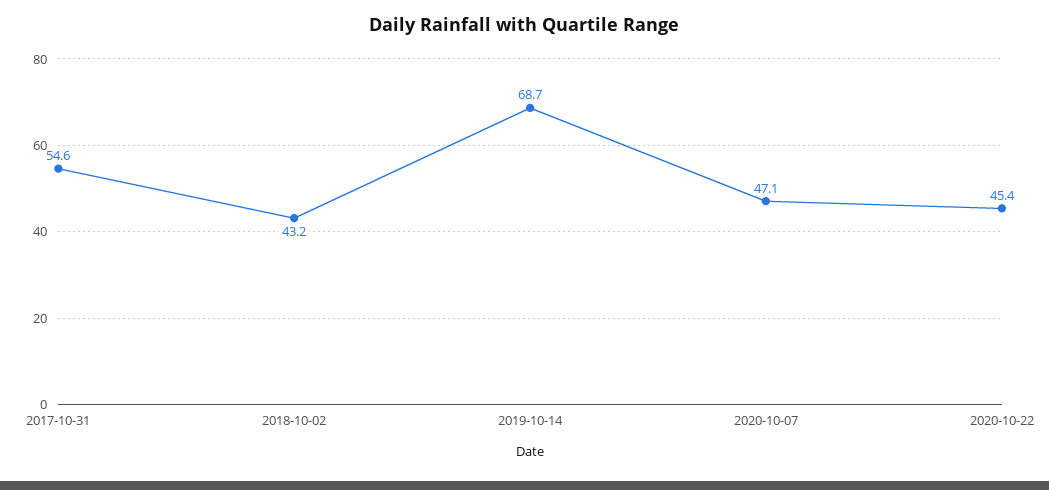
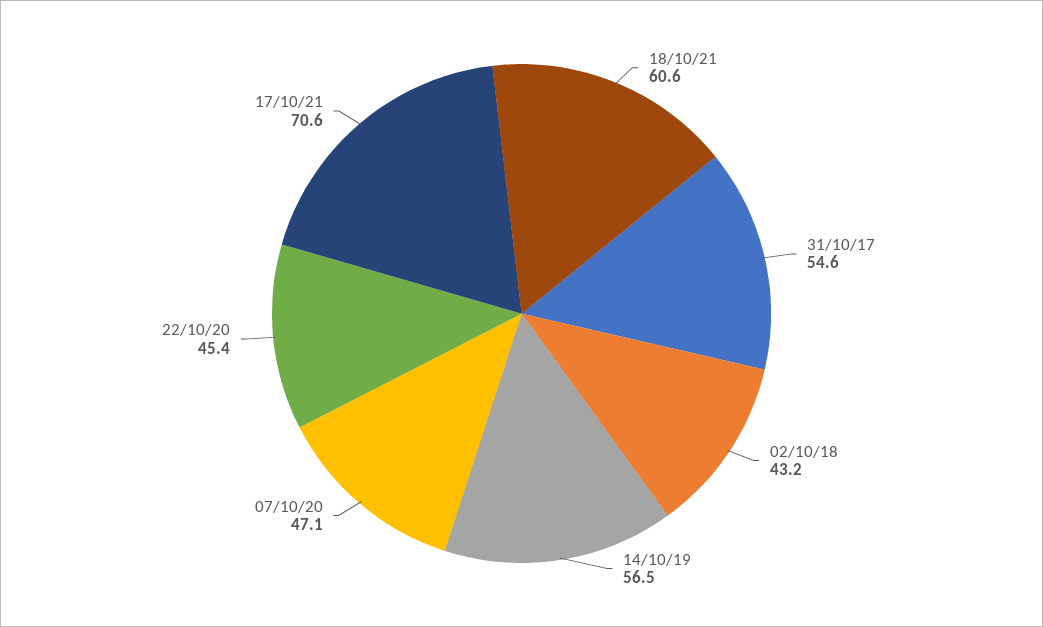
2019-10-14: 68.7 -> 56.5
18/10/21: none -> 60.6
17/10/21: none -> 70.6

